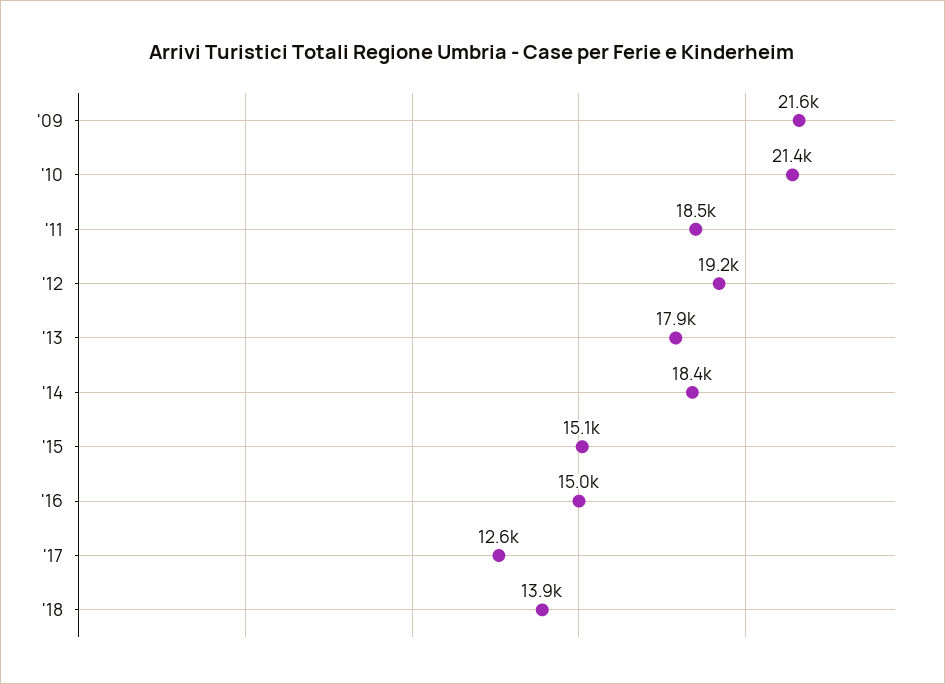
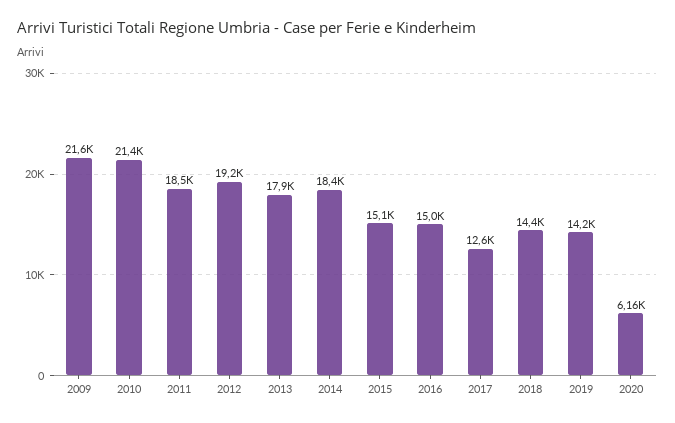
'18: 13900 -> 14400
2019: none -> 14200
2020: none -> 6160

